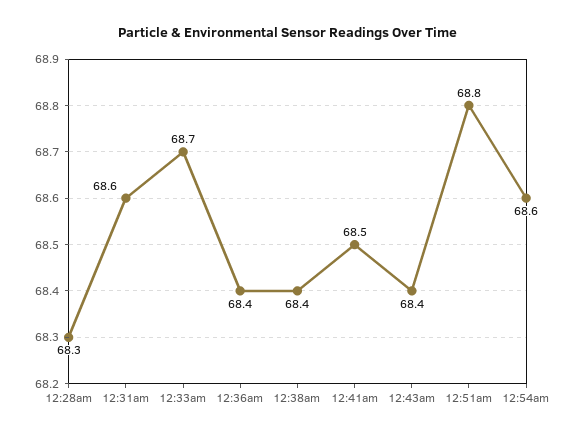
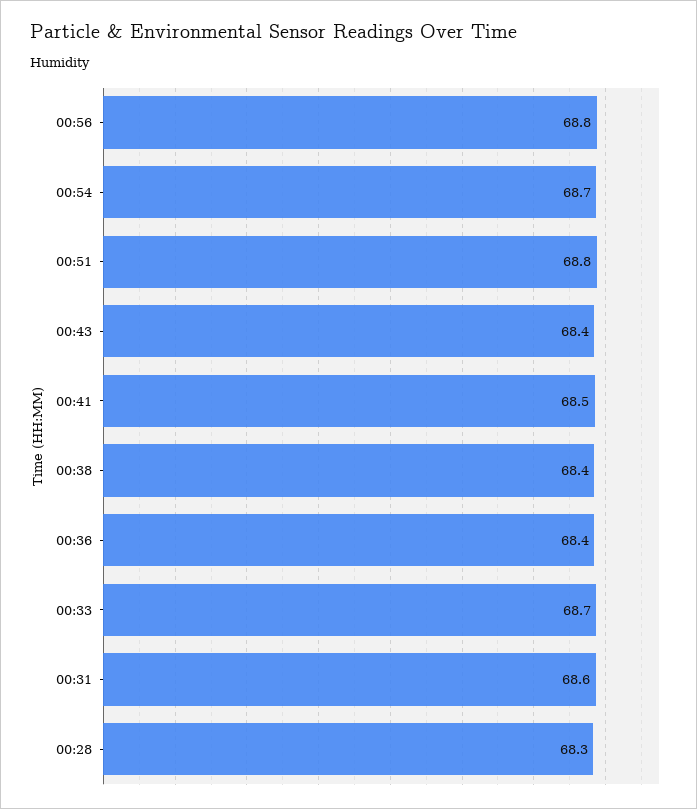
12:54am: 68.6 -> 68.7
00:56: none -> 68.8

